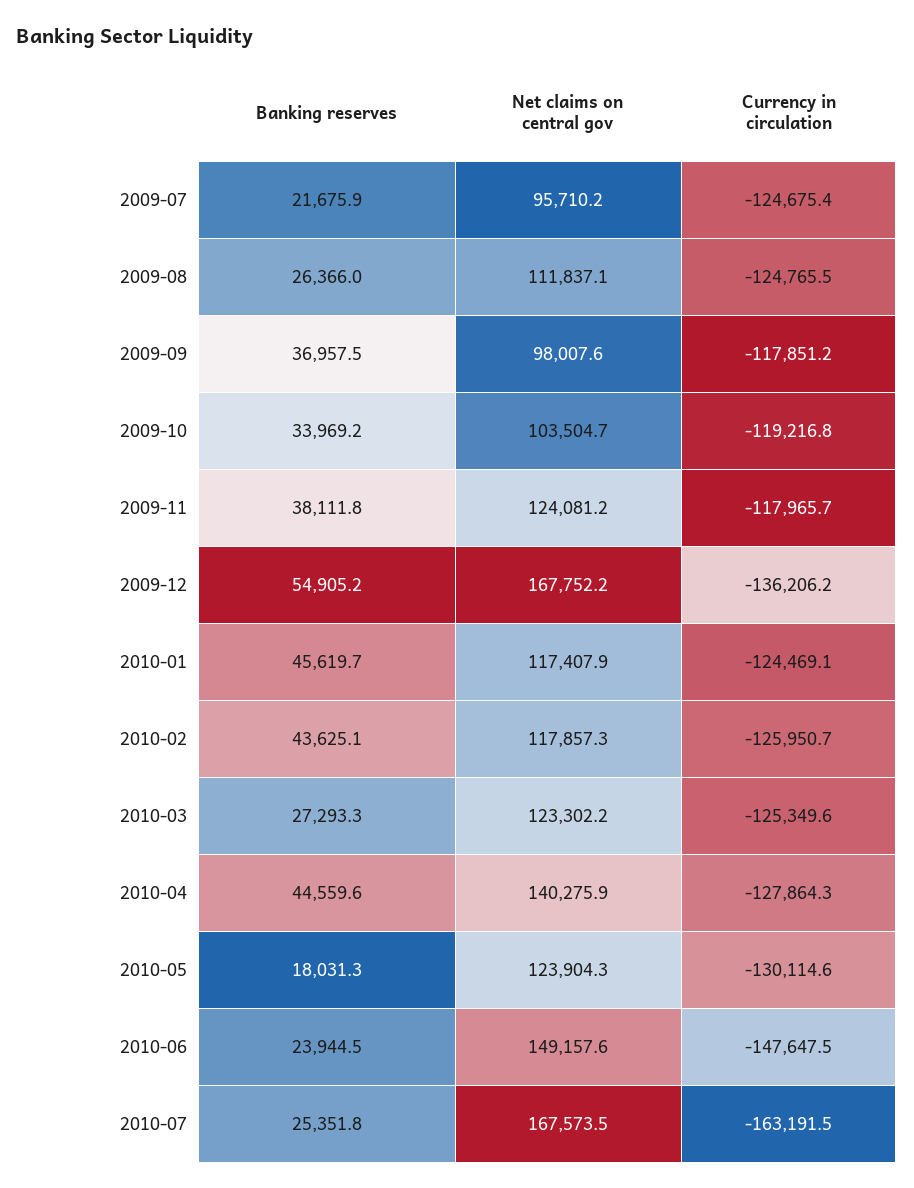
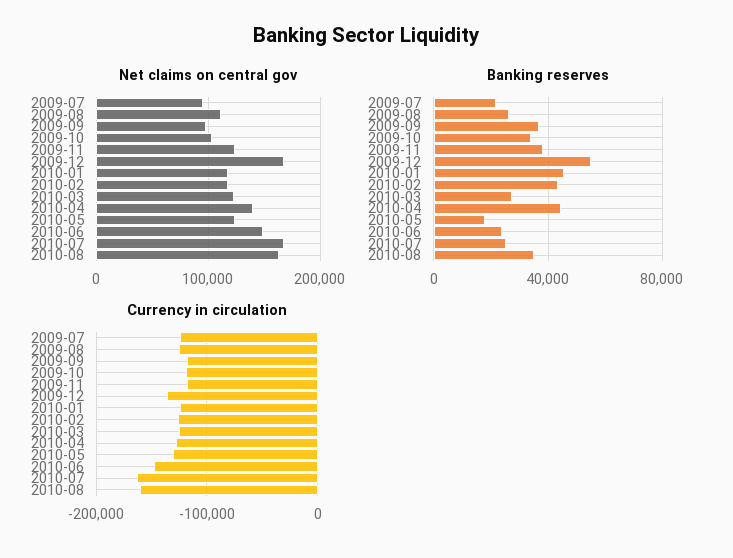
Net claims on central gov, 2010-08: none -> 160000
Banking reserves, 2010-08: none -> 35000
Currency in circulation, 2010-08: none -> -160000

